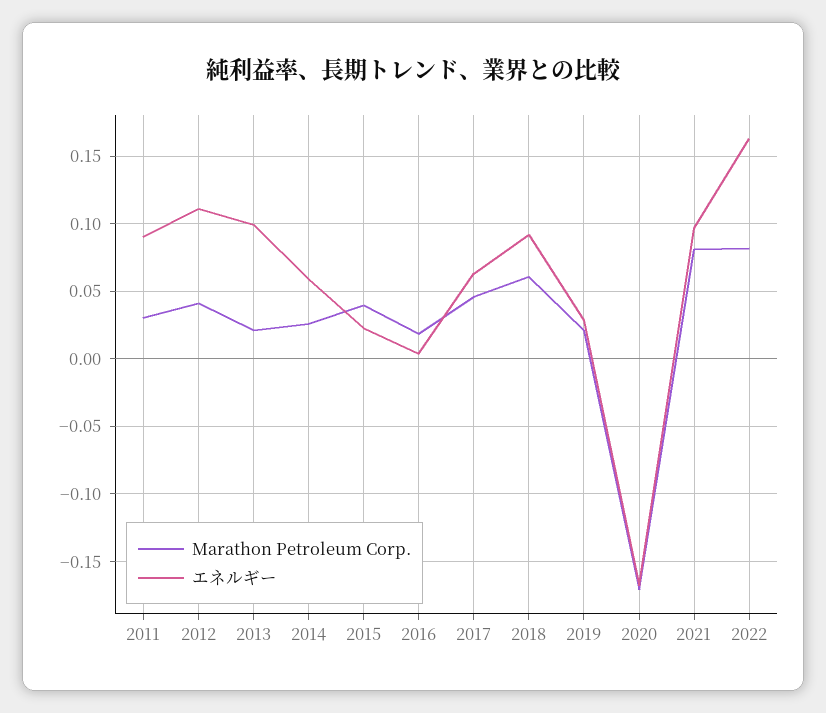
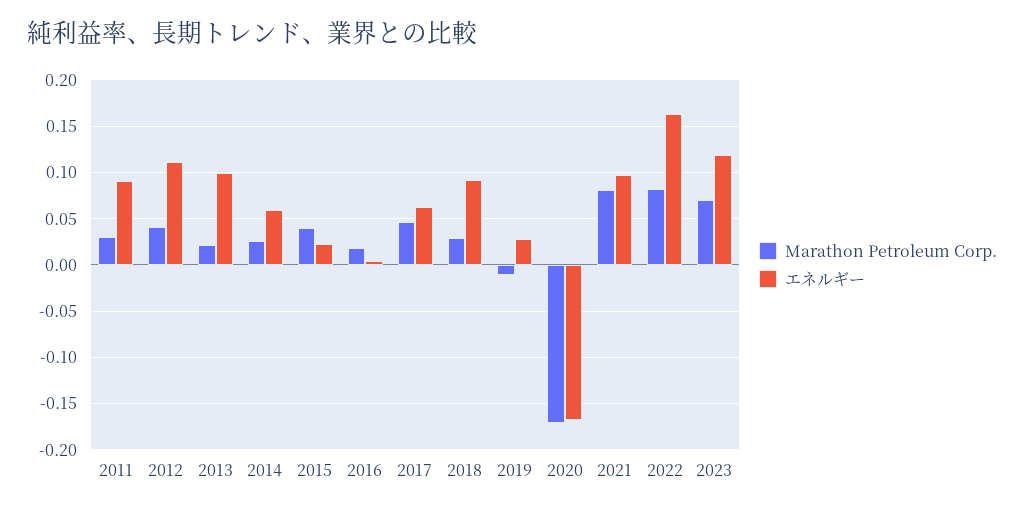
Marathon Petroleum Corp., 2018: 0.06 -> 0.03
Marathon Petroleum Corp., 2019: 0.02 -> -0.01
Marathon Petroleum Corp., 2023: none -> 0.07
エネルギー, 2023: none -> 0.12

